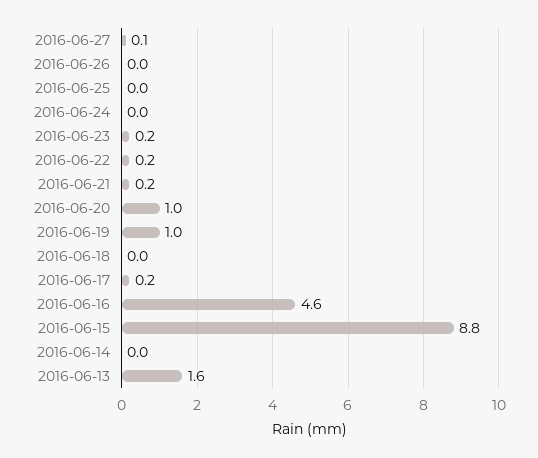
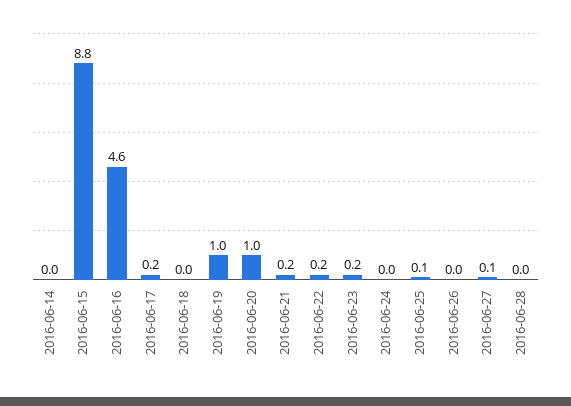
2016-06-25: 0 -> 0.1
2016-06-13: 1.6 -> none
2016-06-28: none -> 0

